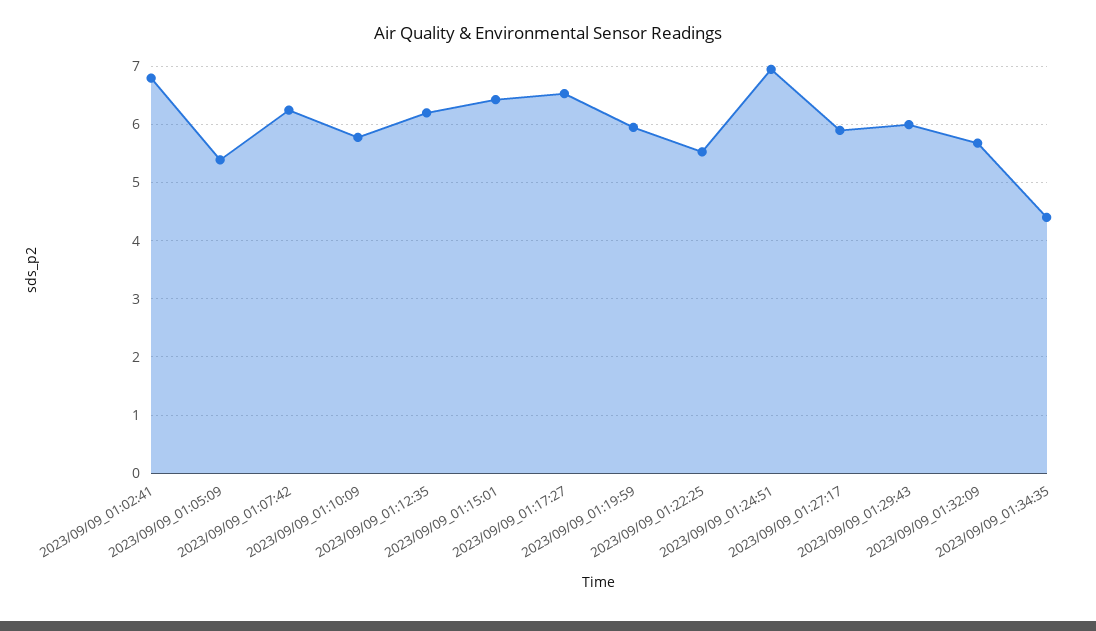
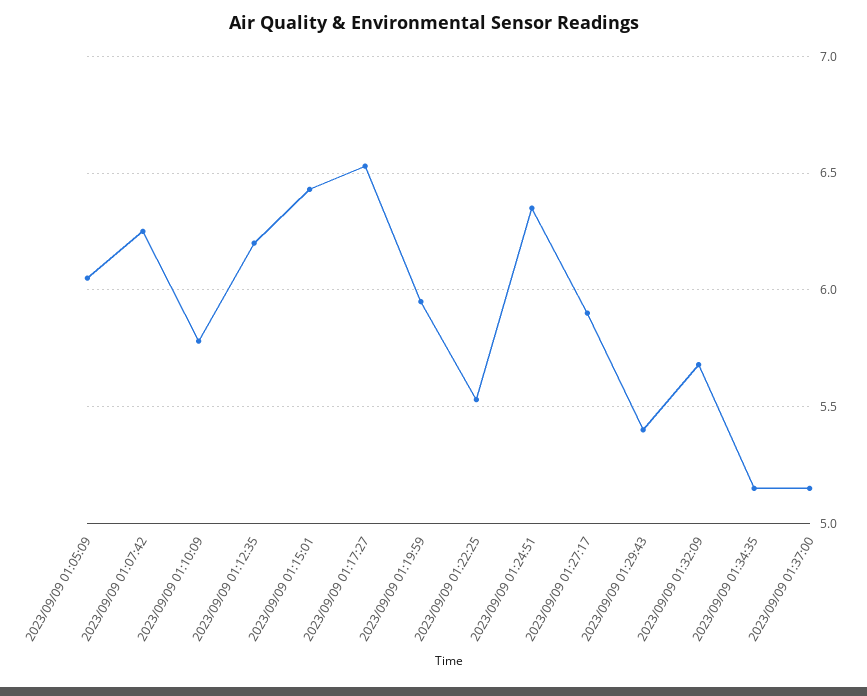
2023/09/09_01:02:41: 6.8 -> none
2023/09/09_01:05:09: 5.4 -> 6.05
2023/09/09_01:24:51: 7 -> 6.35
2023/09/09_01:29:43: 6 -> 5.4
2023/09/09_01:34:35: 4.4 -> 5.15
2023/09/09 01:37:00: none -> 5.15

